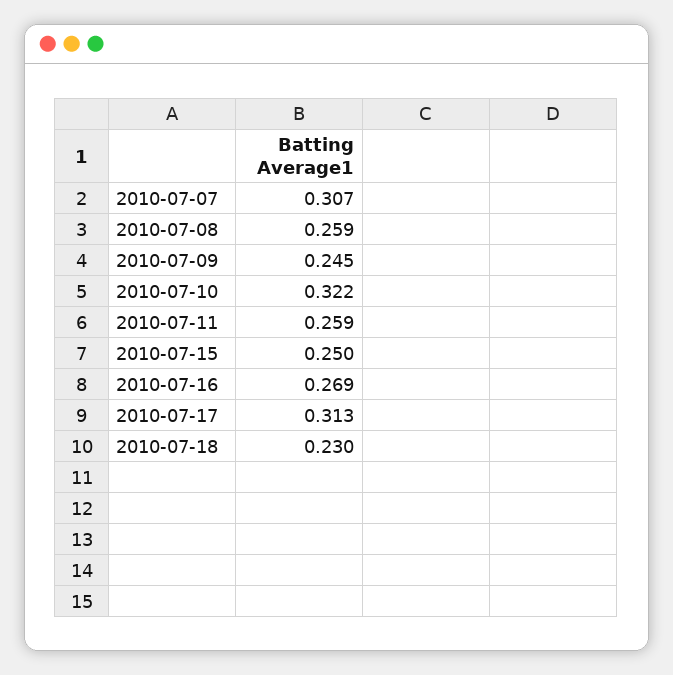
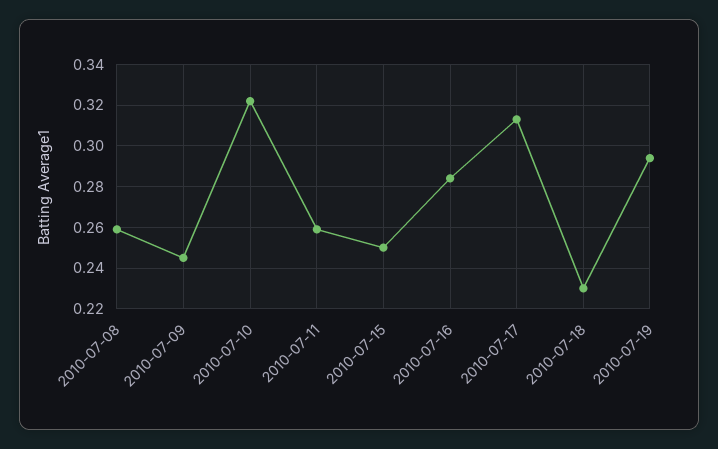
2010-07-07: 0.307 -> none
2010-07-16: 0.269 -> 0.285
2010-07-19: none -> 0.295

